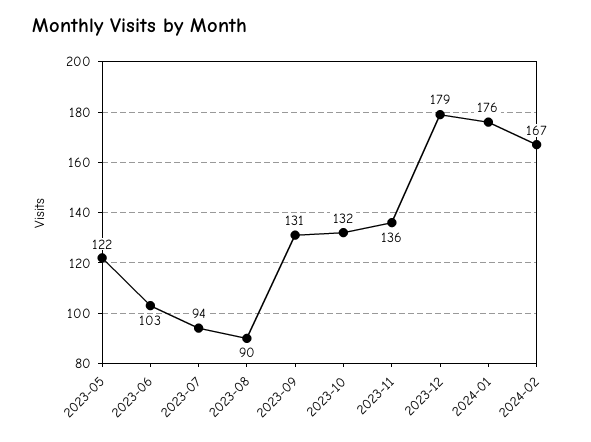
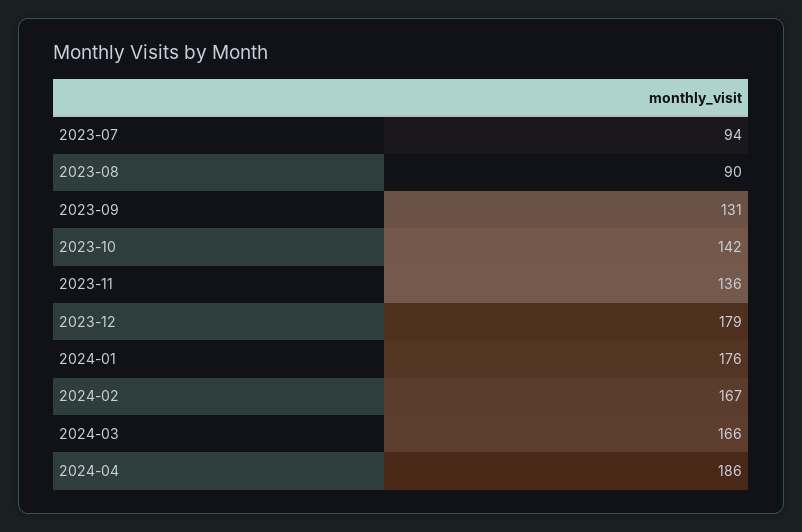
2023-05: 122 -> none
2023-06: 103 -> none
2023-10: 132 -> 142
2024-03: none -> 166
2024-04: none -> 186

